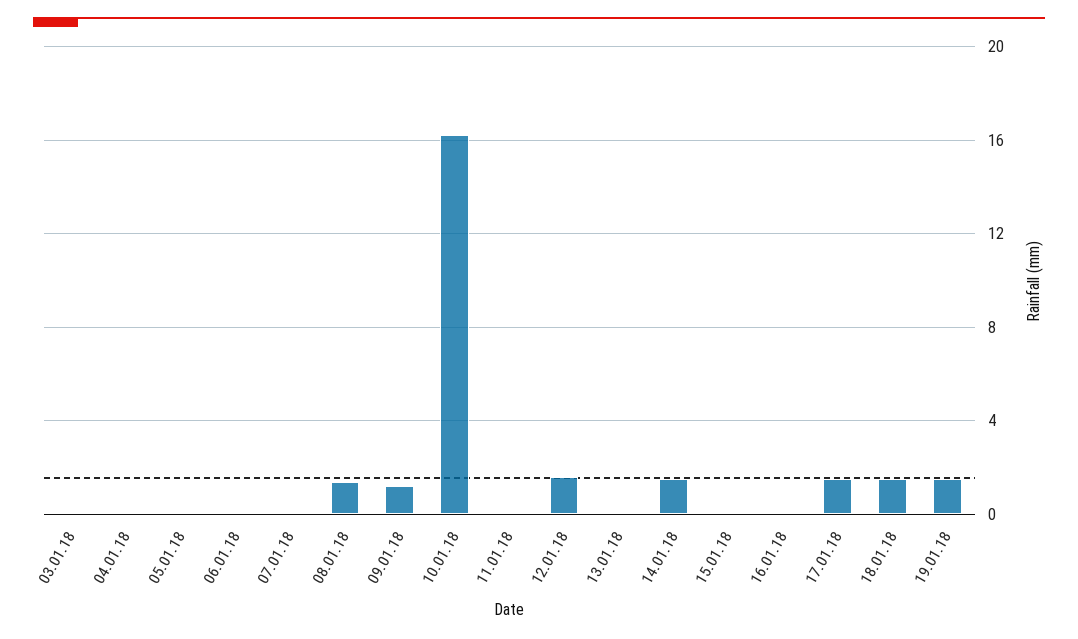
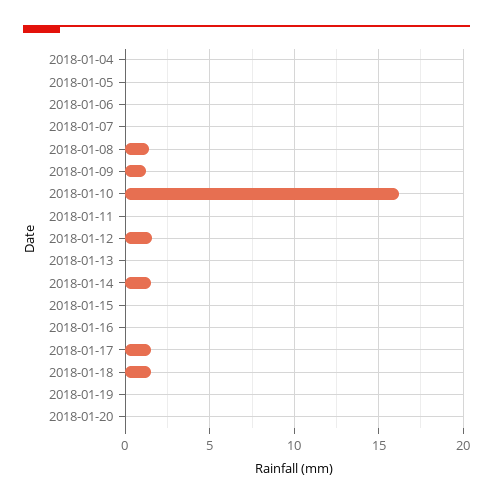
03.01.18: 0 -> none
19.01.18: 1.5 -> 0
2018-01-20: none -> 0

